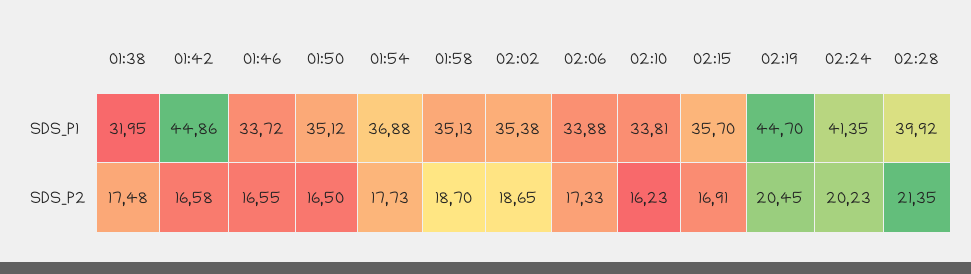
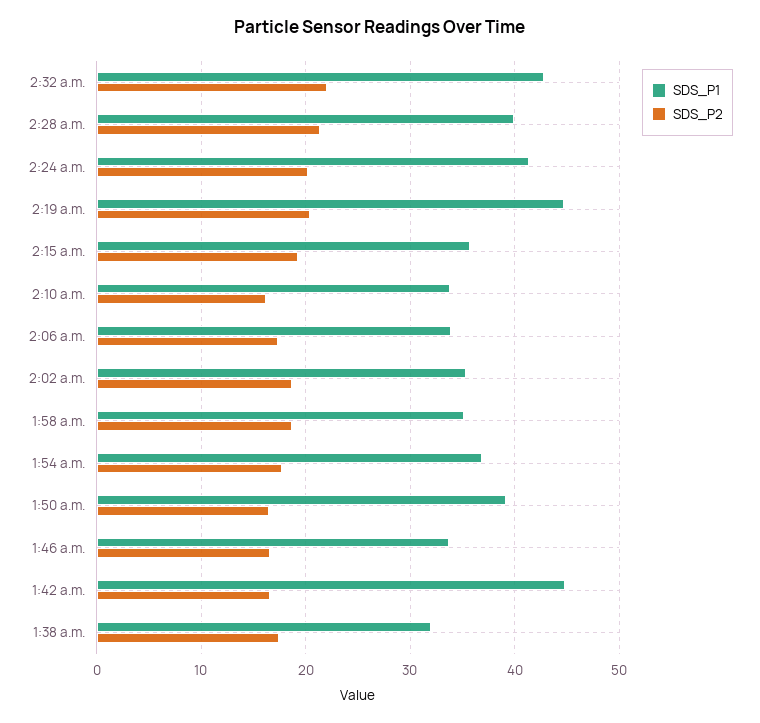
SDS_P1, 01:50: 35.12 -> 39
SDS_P2, 02:15: 16.91 -> 19
SDS_P1, 2:32 a.m.: none -> 43
SDS_P2, 2:32 a.m.: none -> 22

